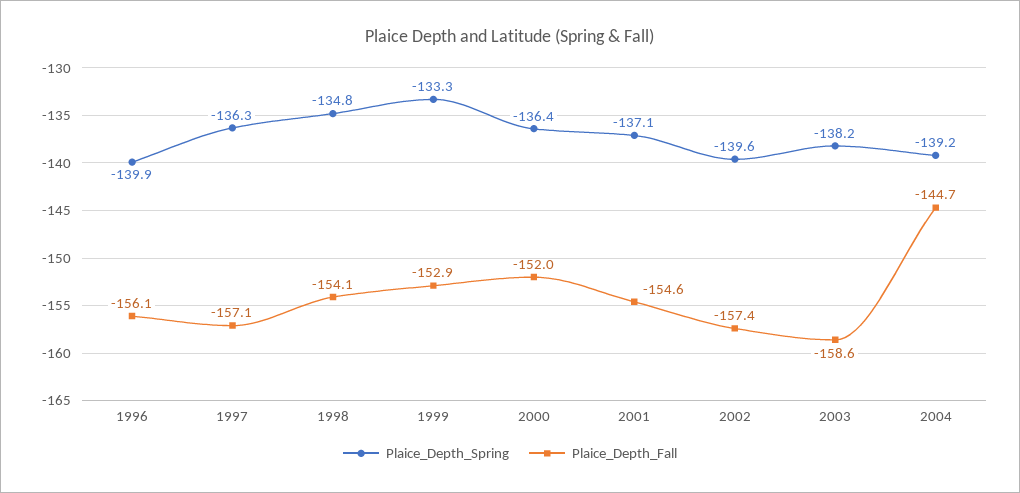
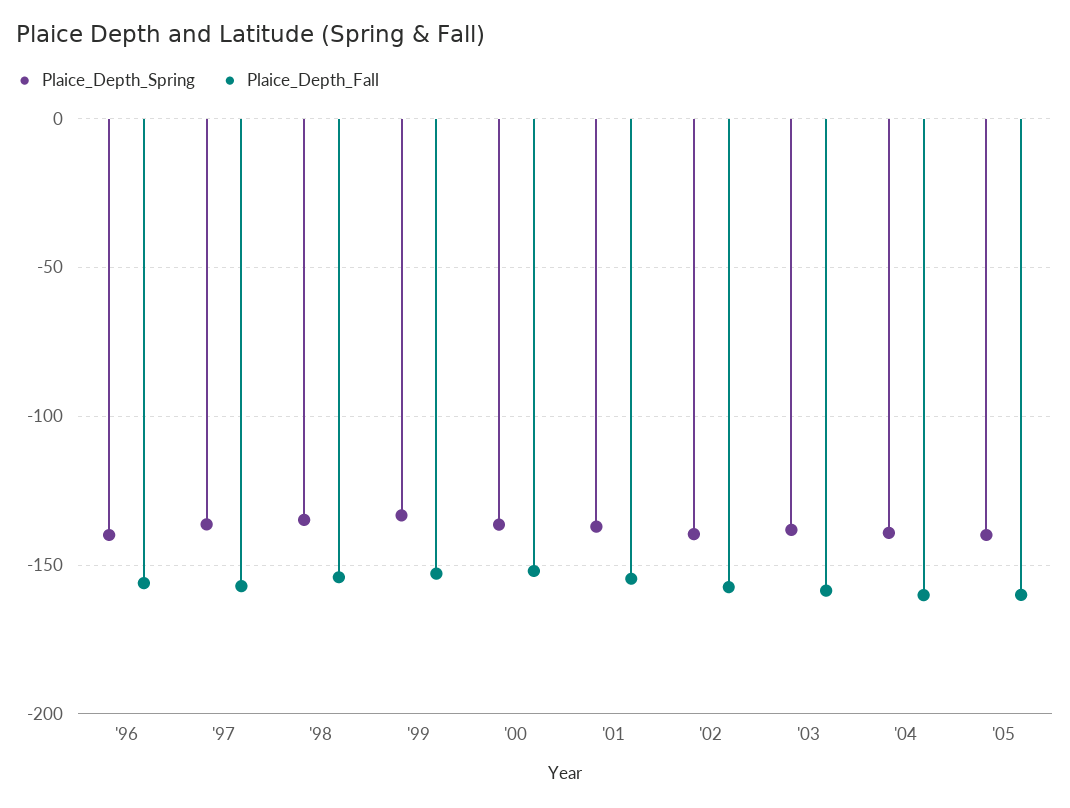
Plaice_Depth_Fall, 2004: -144.7 -> -160
Plaice_Depth_Spring, '05: none -> -140
Plaice_Depth_Fall, '05: none -> -160

